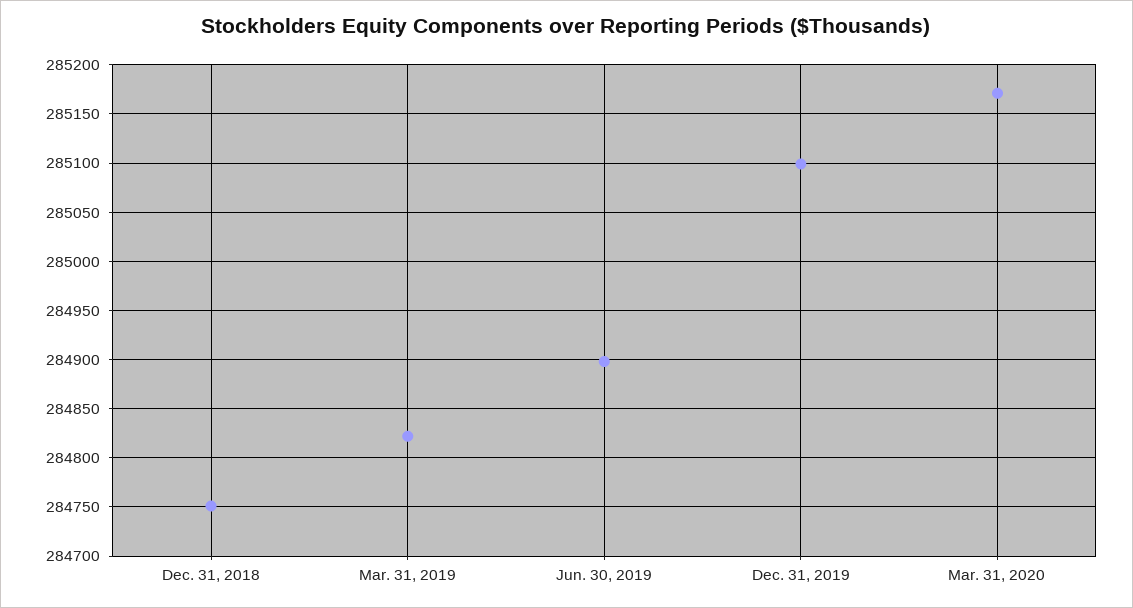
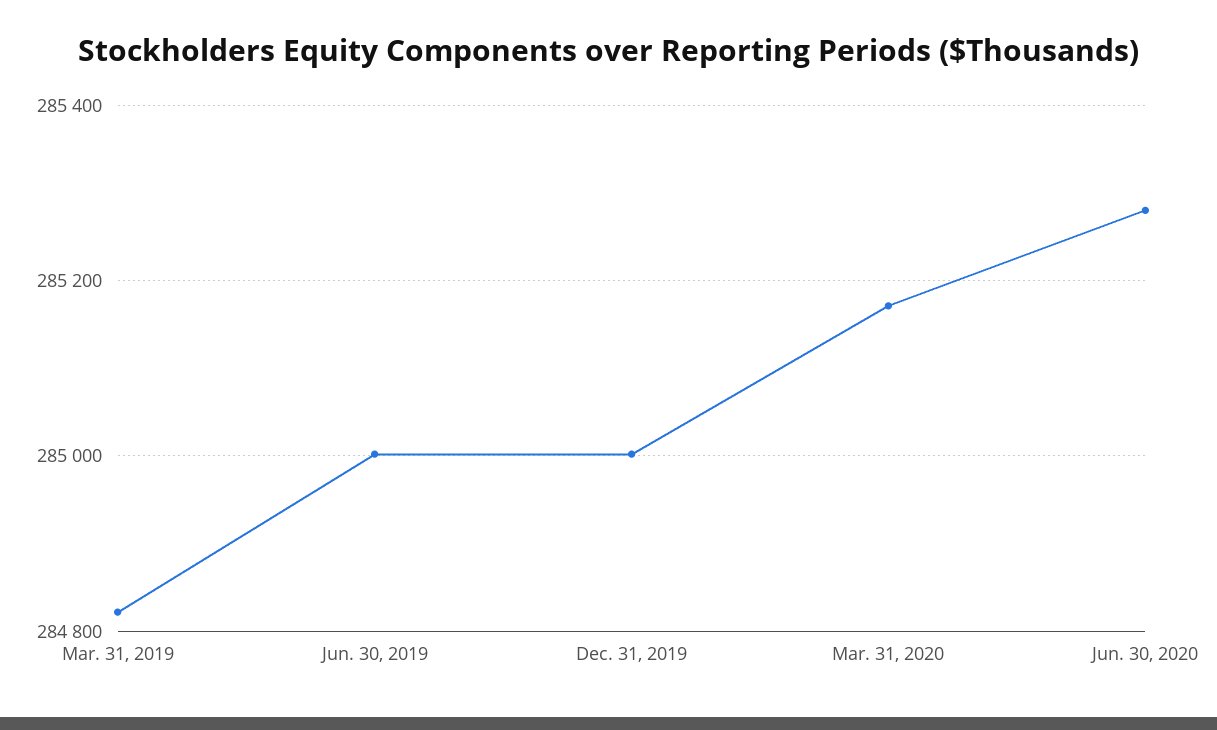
Dec. 31, 2018: 284750 -> none
Jun. 30, 2019: 284900 -> 285000
Dec. 31, 2019: 285100 -> 285000
Jun. 30, 2020: none -> 285280

